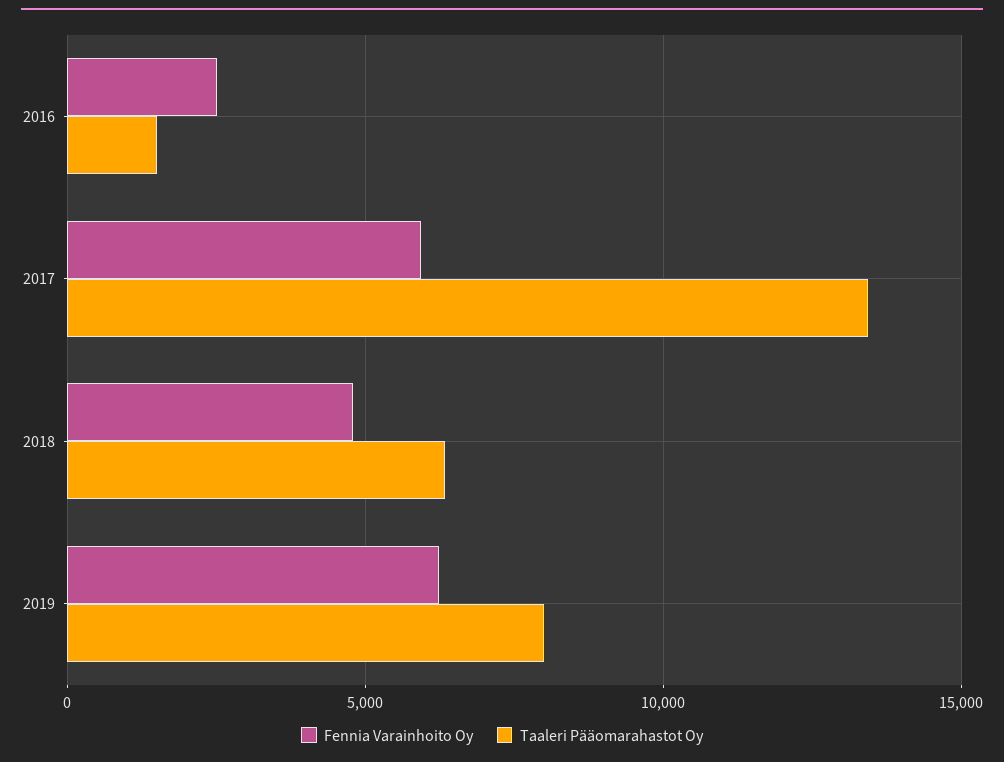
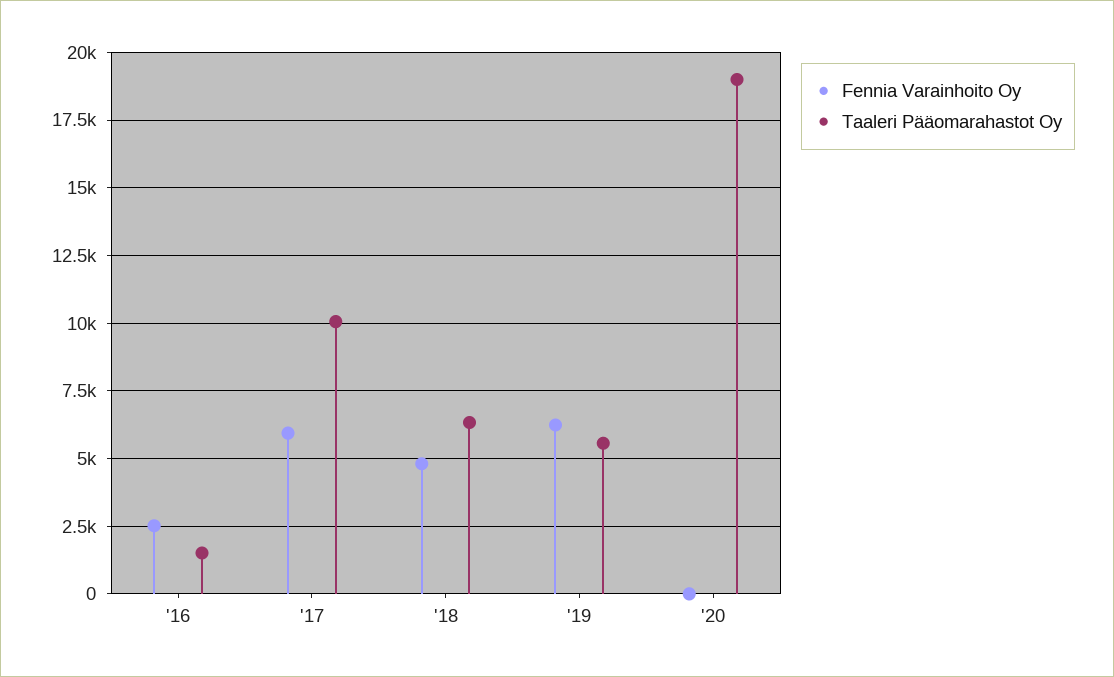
Taaleri Pääomarahastot Oy, 2017: 13500 -> 10000
Taaleri Pääomarahastot Oy, 2019: 8000 -> 5500
Fennia Varainhoito Oy, '20: none -> 0
Taaleri Pääomarahastot Oy, '20: none -> 19000

